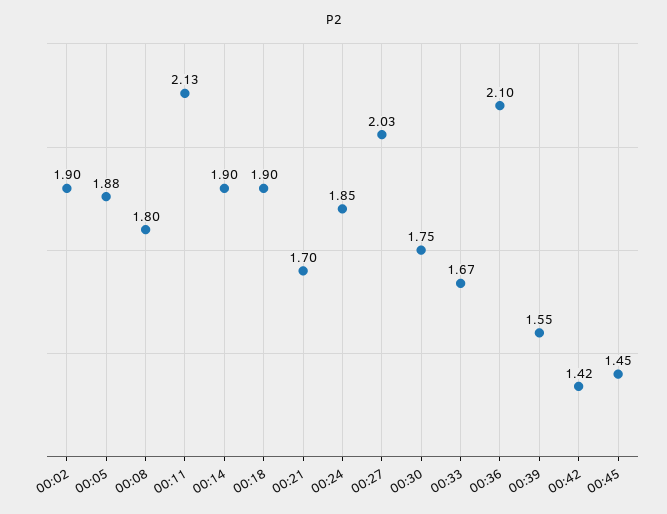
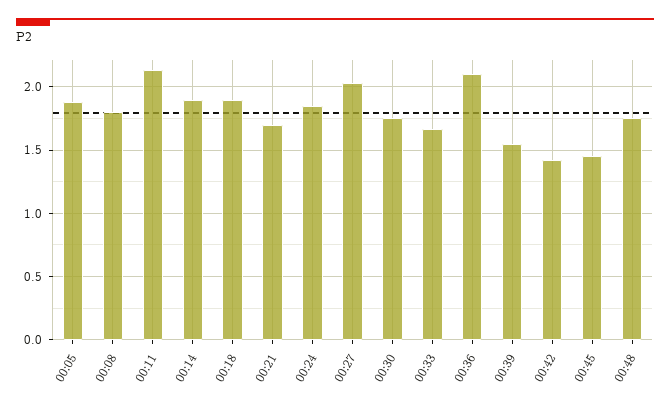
00:02: 1.9 -> none
00:48: none -> 1.75

